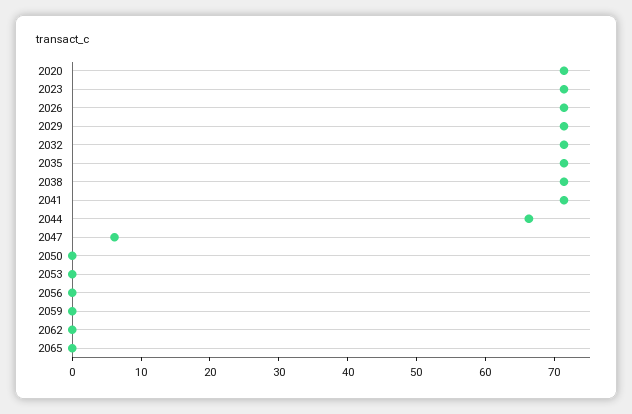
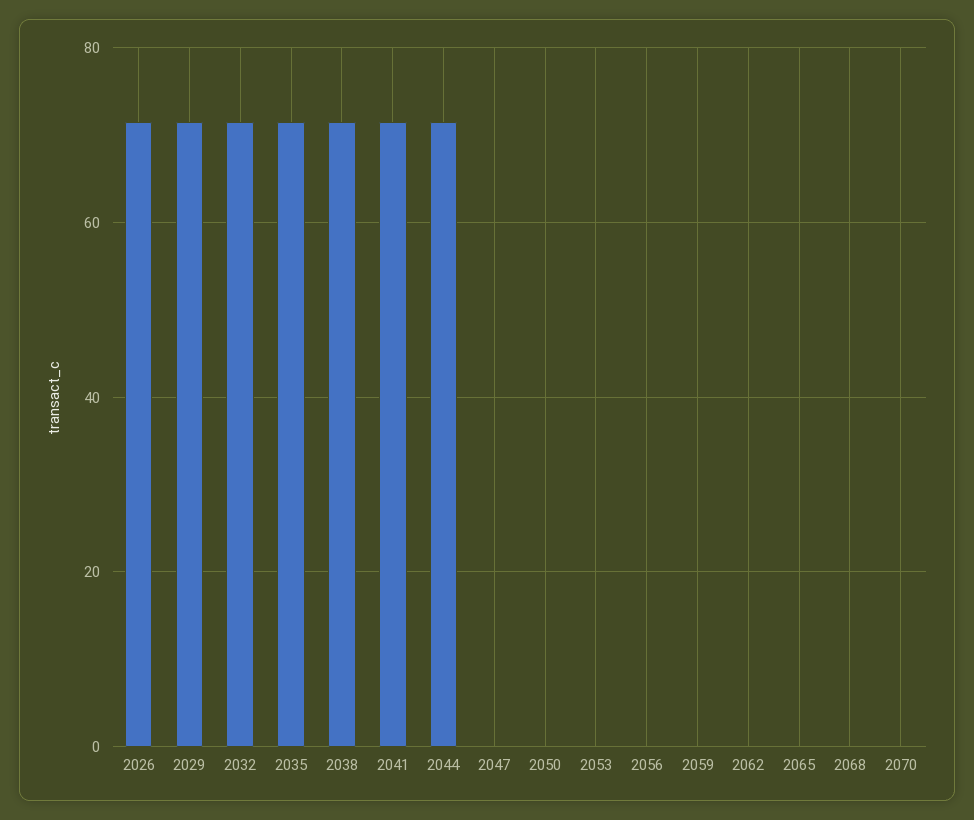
2020: 72 -> none
2023: 72 -> none
2044: 66 -> 72
2047: 6 -> 0
2068: none -> 0
2070: none -> 0

